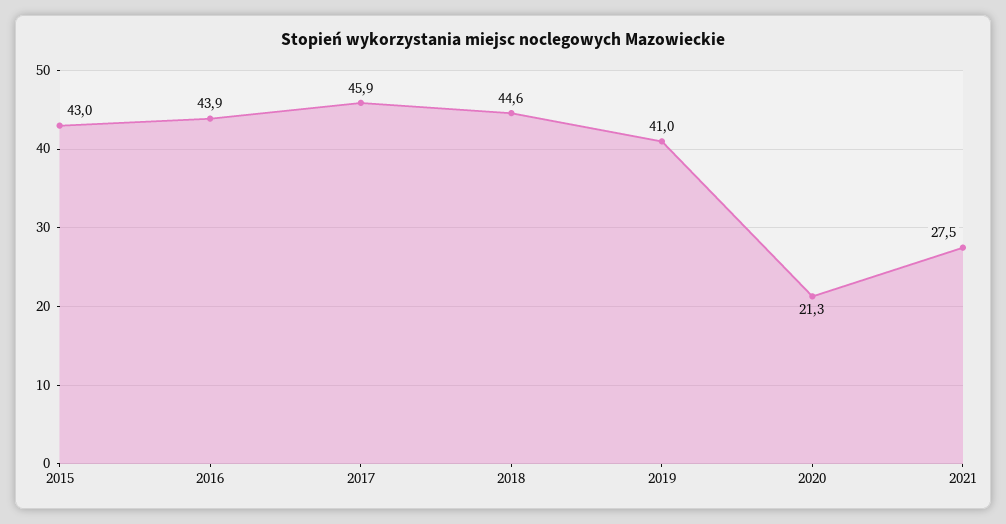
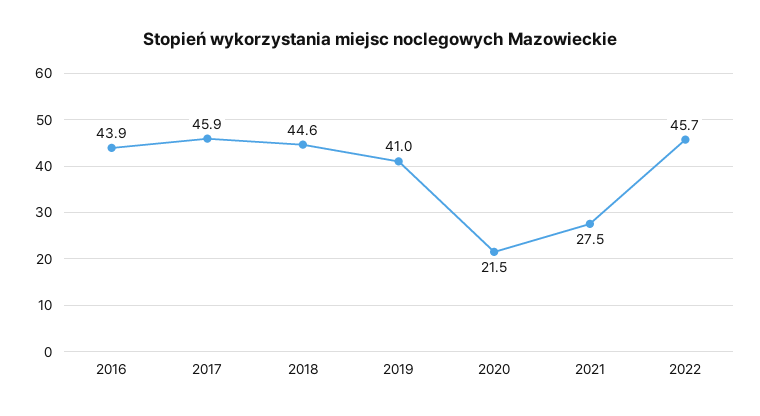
2015: 43 -> none
2020: 21.3 -> 21.5
2022: none -> 45.7

